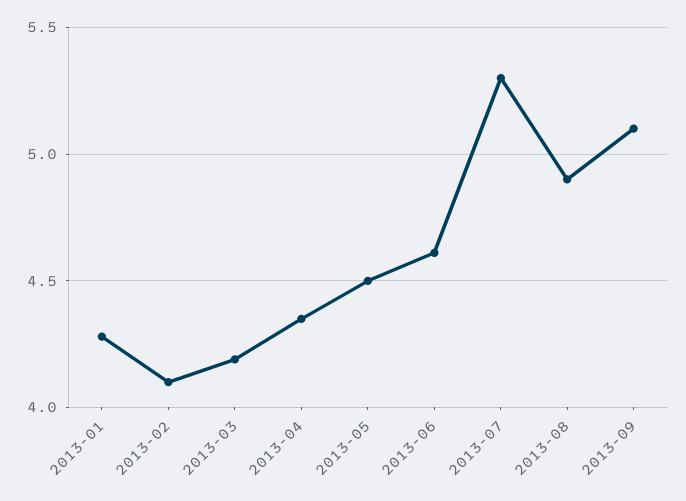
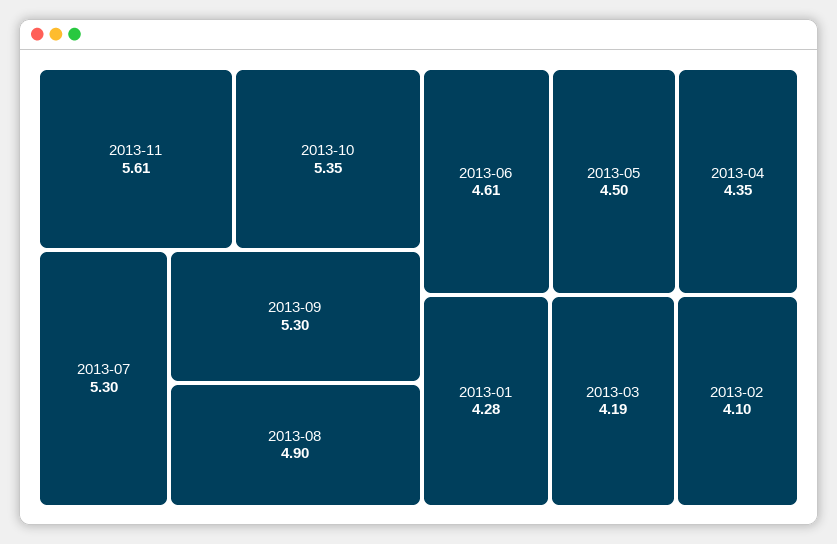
2013-09: 5.1 -> 5.3
2013-11: none -> 5.61
2013-10: none -> 5.35

